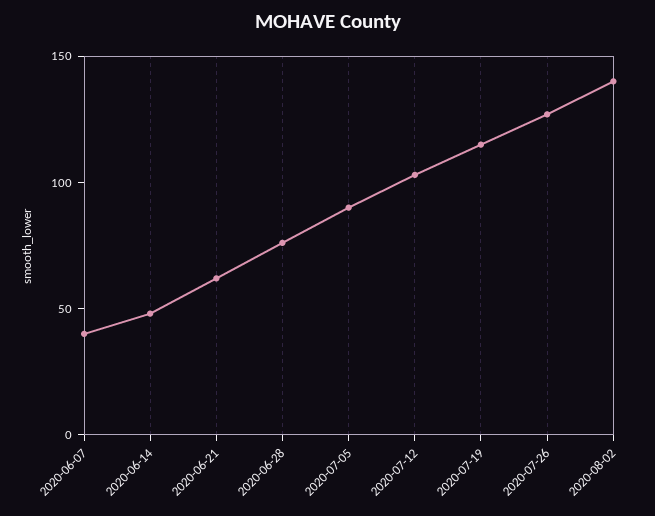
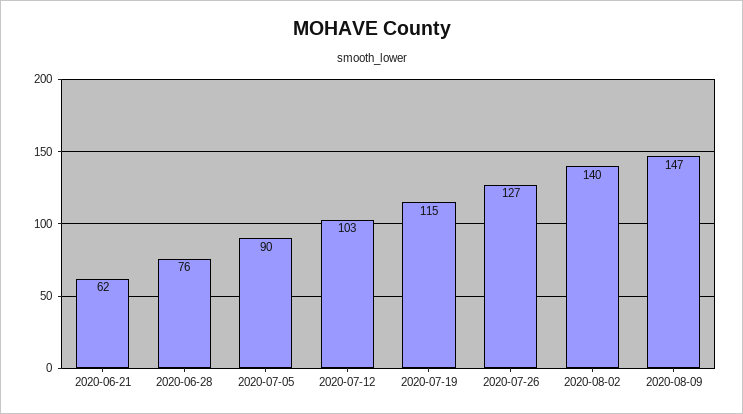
2020-06-07: 40 -> none
2020-06-14: 50 -> none
2020-08-09: none -> 147

